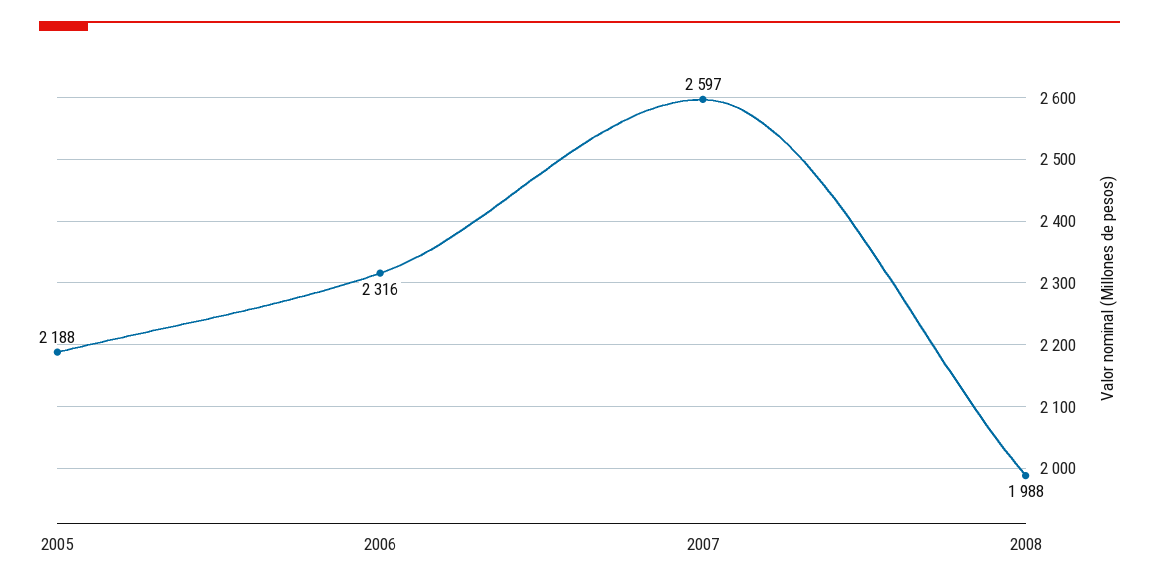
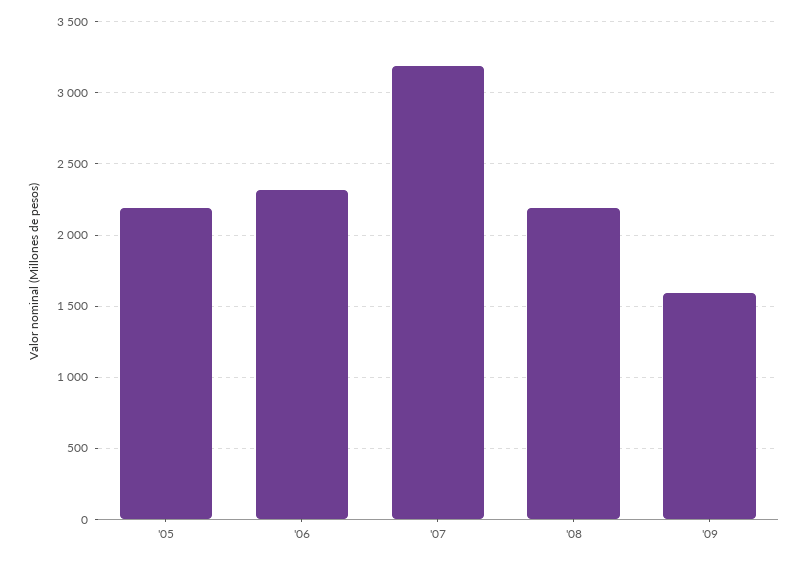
2007: 2597 -> 3200
2008: 1988 -> 2200
'09: none -> 1600

